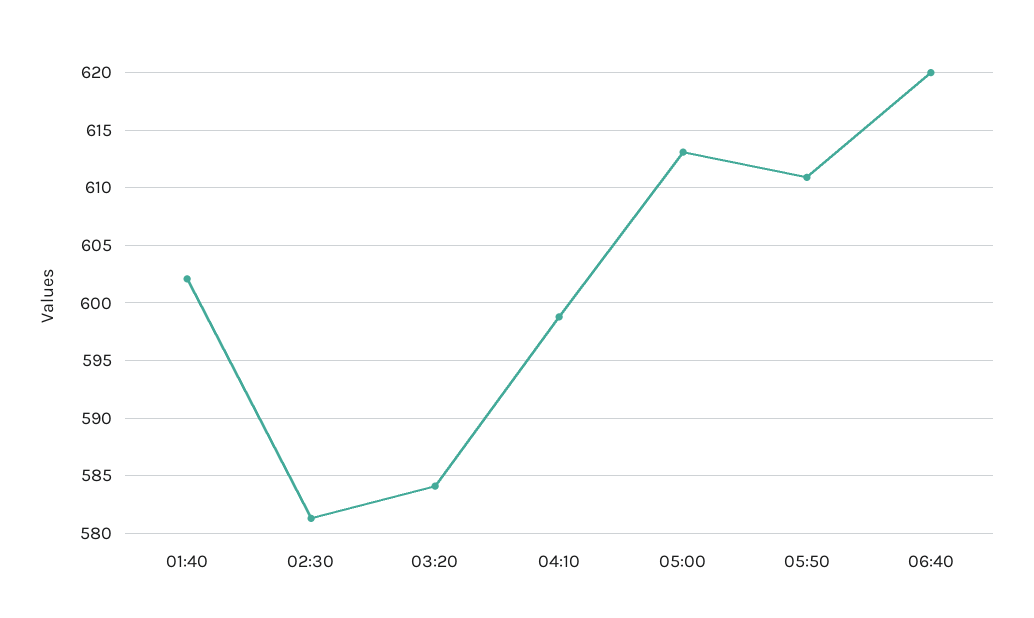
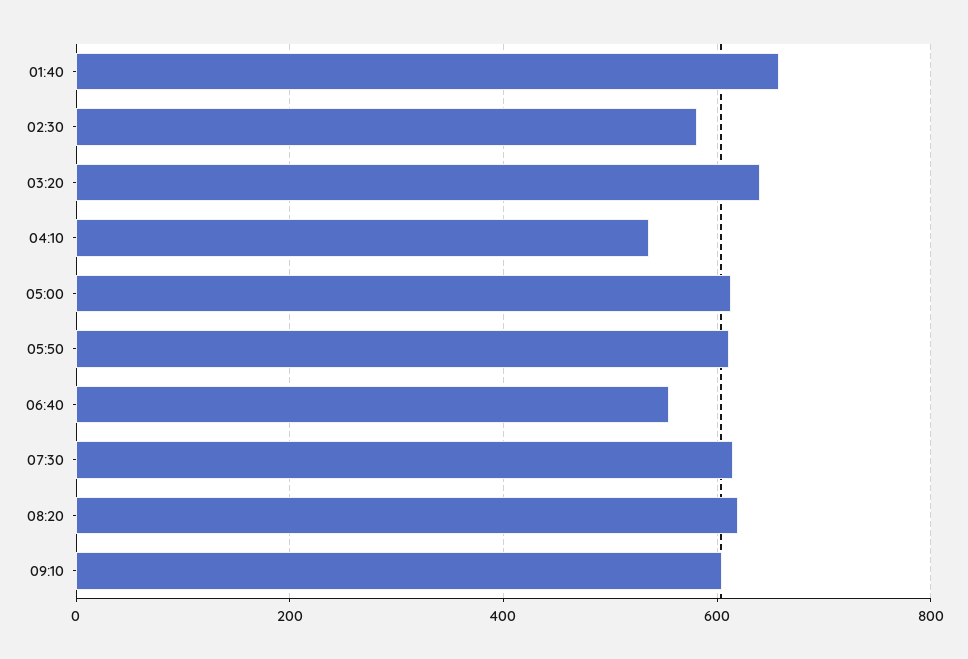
01:40: 602 -> 660
03:20: 584 -> 640
04:10: 599 -> 540
06:40: 620 -> 560
07:30: none -> 620
08:20: none -> 620
09:10: none -> 600

